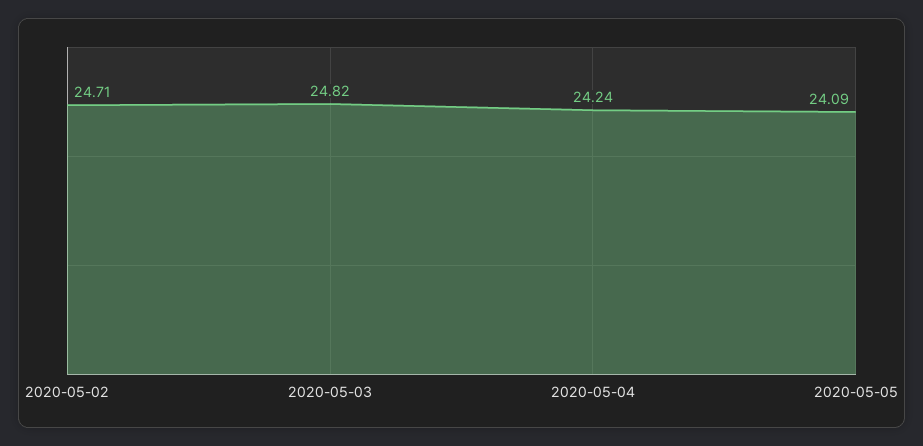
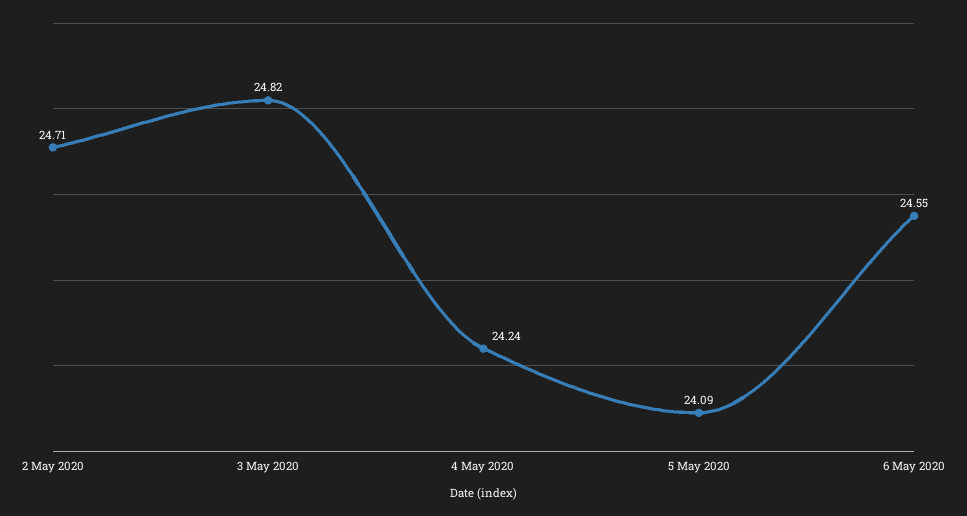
6 May 2020: none -> 24.55

